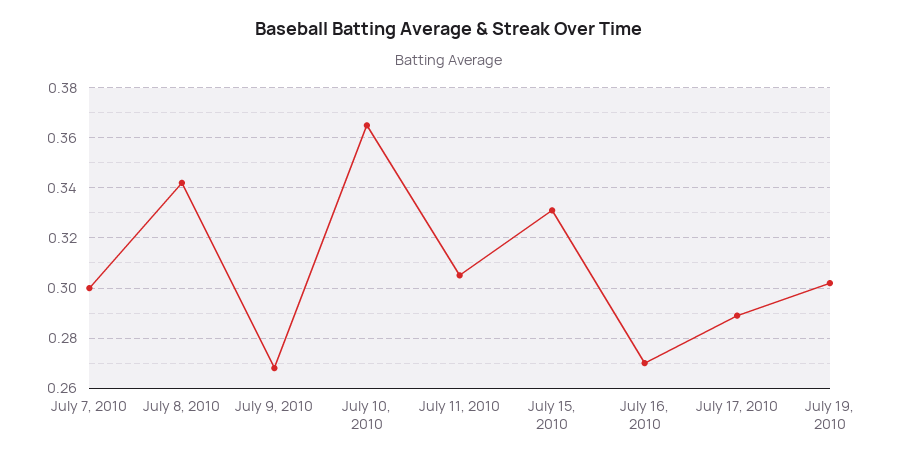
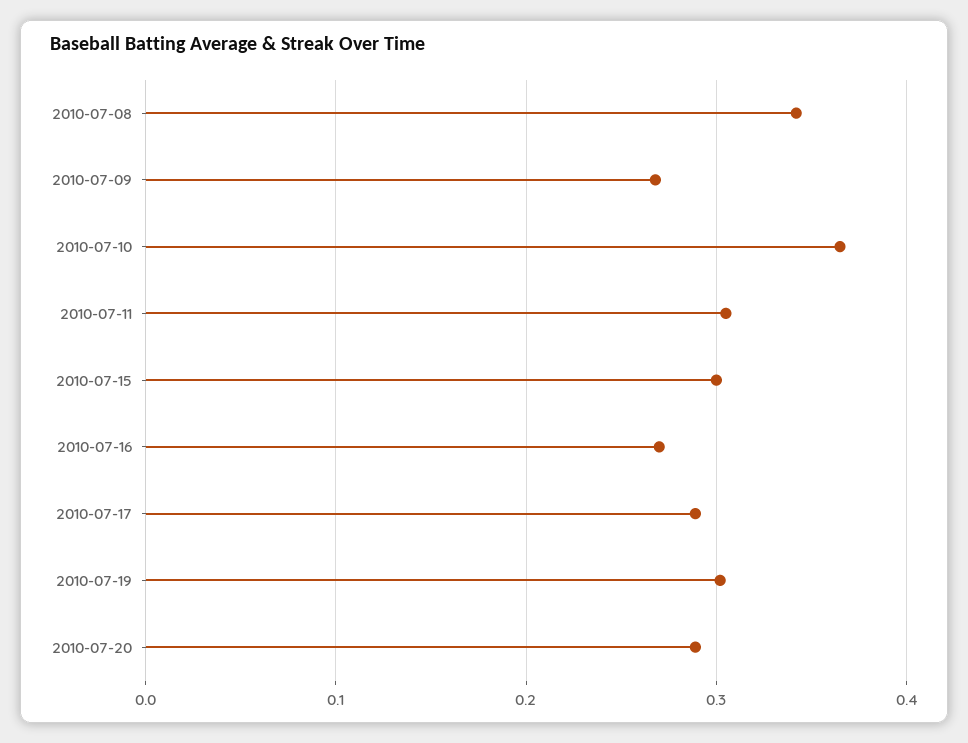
July 7, 2010: 0.3 -> none
July 15, 2010: 0.33 -> 0.3
2010-07-20: none -> 0.29

